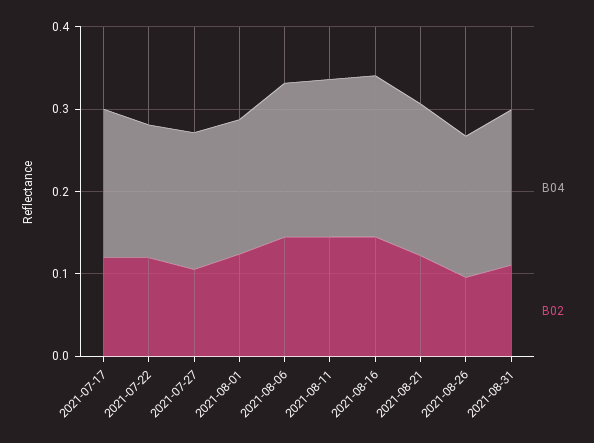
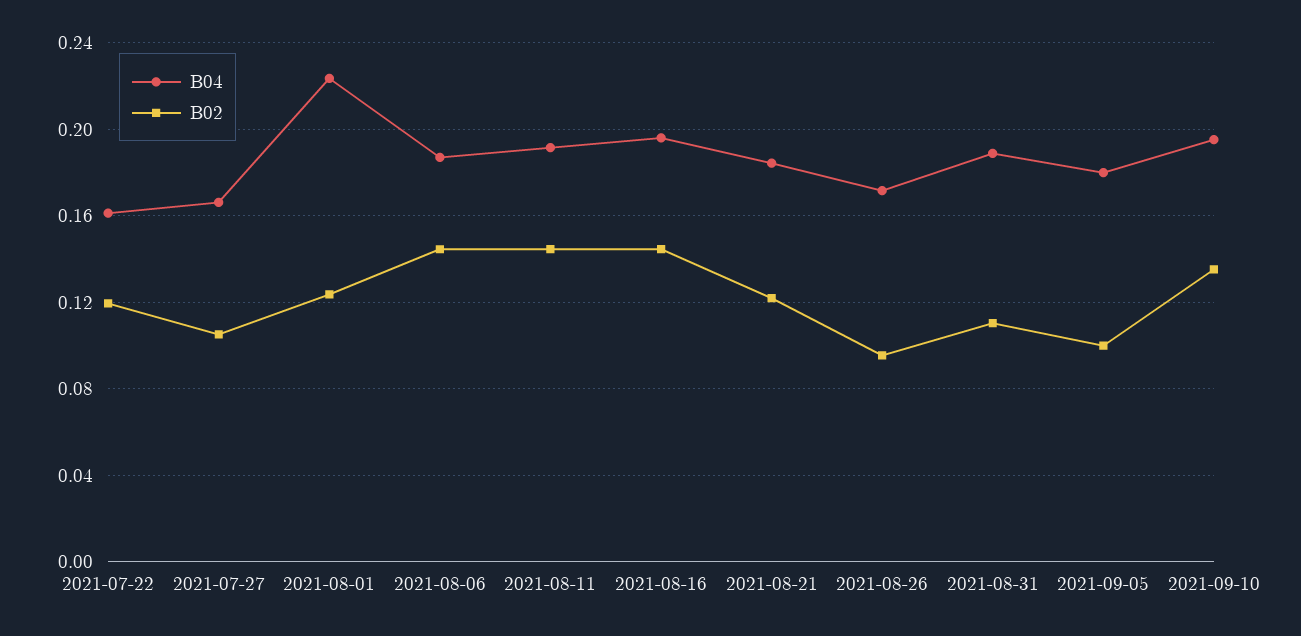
B04, 2021-07-17: 0.18 -> none
B02, 2021-07-17: 0.12 -> none
B04, 2021-08-01: 0.16 -> 0.225
B04, 2021-09-05: none -> 0.18
B02, 2021-09-05: none -> 0.1
B04, 2021-09-10: none -> 0.195
B02, 2021-09-10: none -> 0.135

